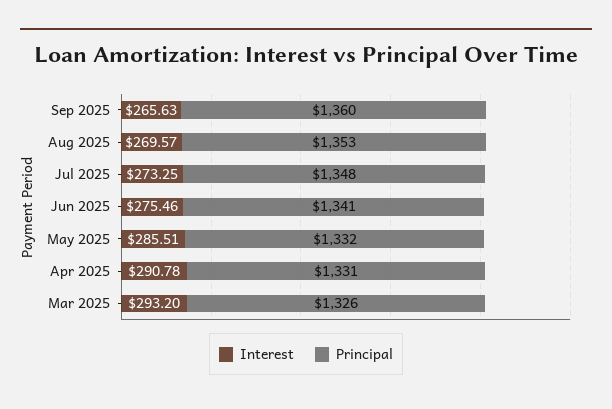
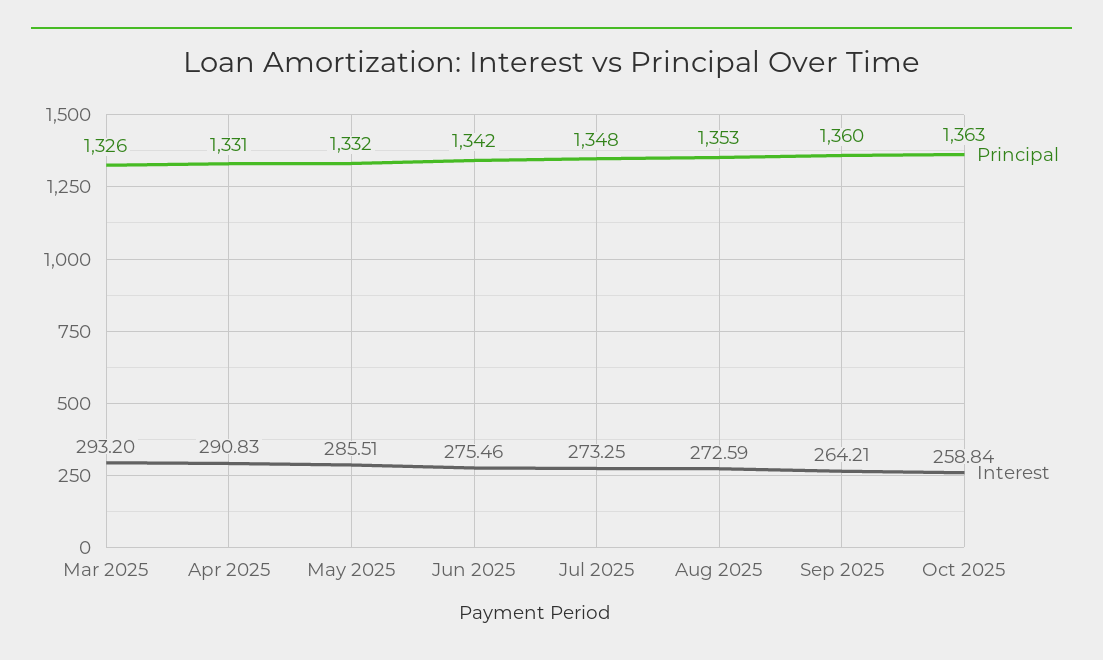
Interest, Sep 2025: 265.63 -> 264.21
Interest, Aug 2025: 269.57 -> 272.59
Principal, Jun 2025: 1341 -> 1342
Interest, Apr 2025: 290.78 -> 290.83
Principal, Oct 2025: none -> 1363
Interest, Oct 2025: none -> 258.84

